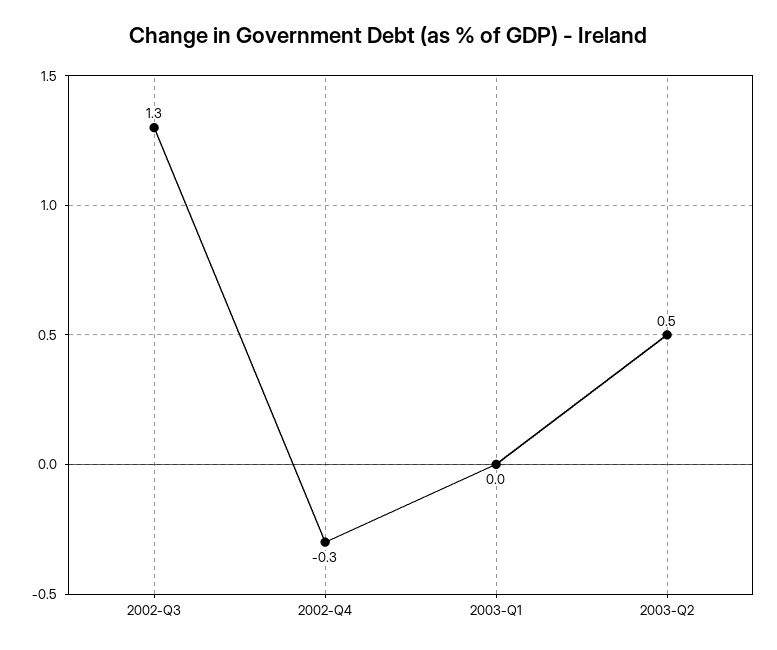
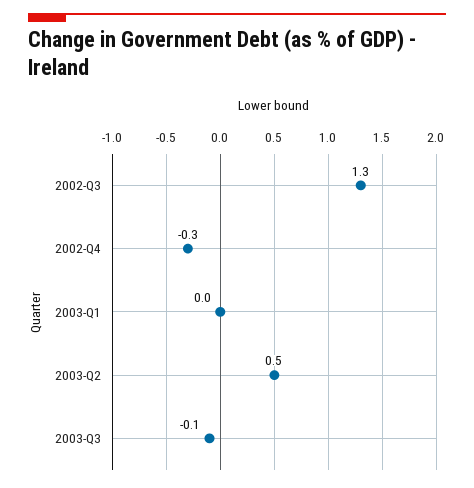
2003-Q3: none -> -0.1

